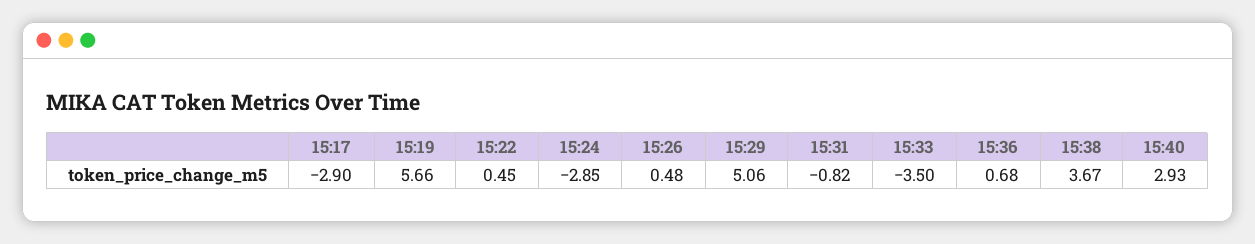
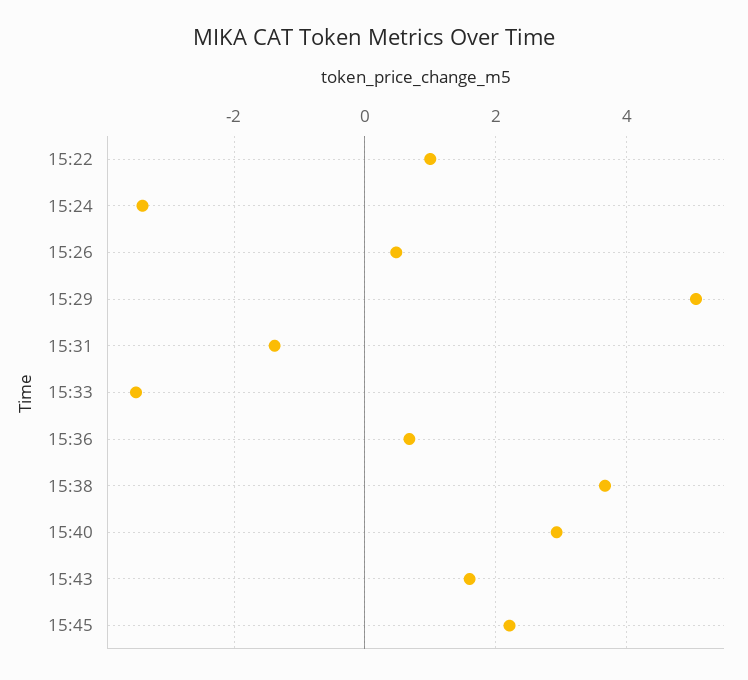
15:17: -2.9 -> none
15:19: 5.66 -> none
15:22: 0.45 -> 1
15:24: -2.85 -> -3.4
15:31: -0.82 -> -1.4
15:43: none -> 1.6
15:45: none -> 2.2

